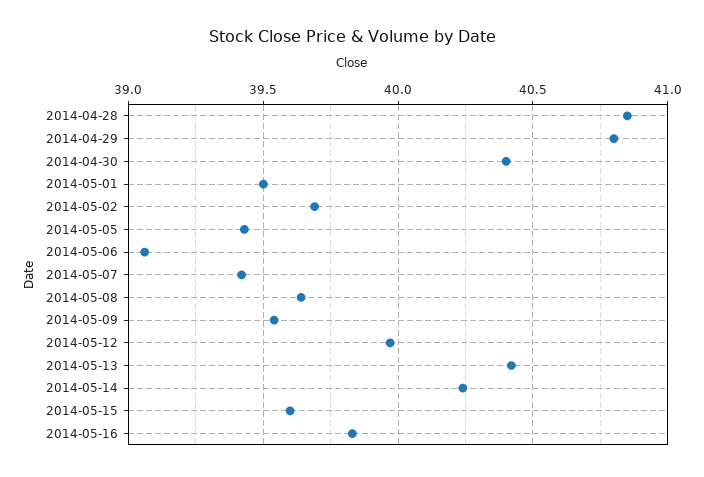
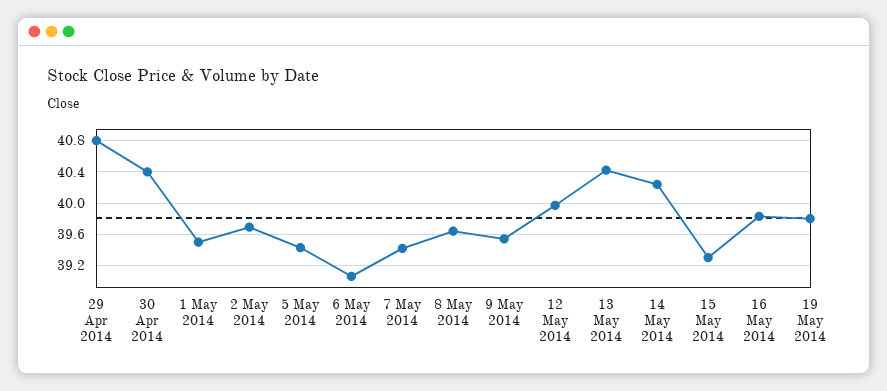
2014-04-28: 40.85 -> none
2014-05-15: 39.6 -> 39.3
19 May 2014: none -> 39.8

